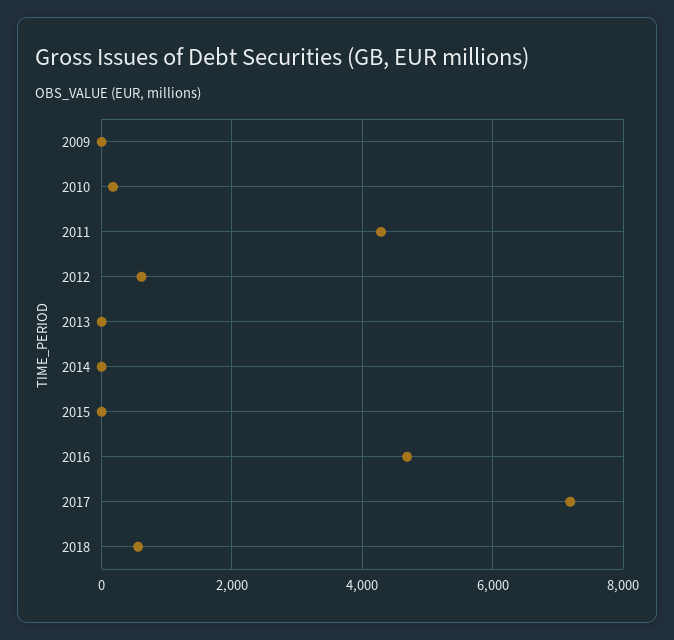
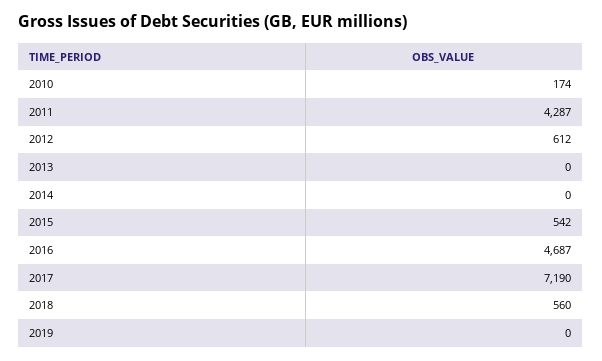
2009: 0 -> none
2015: 0 -> 542
2019: none -> 0

